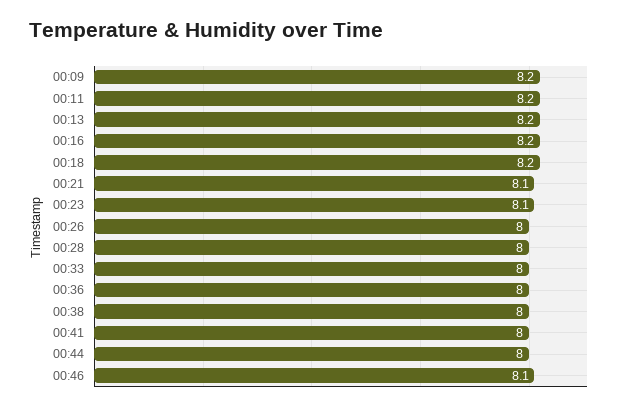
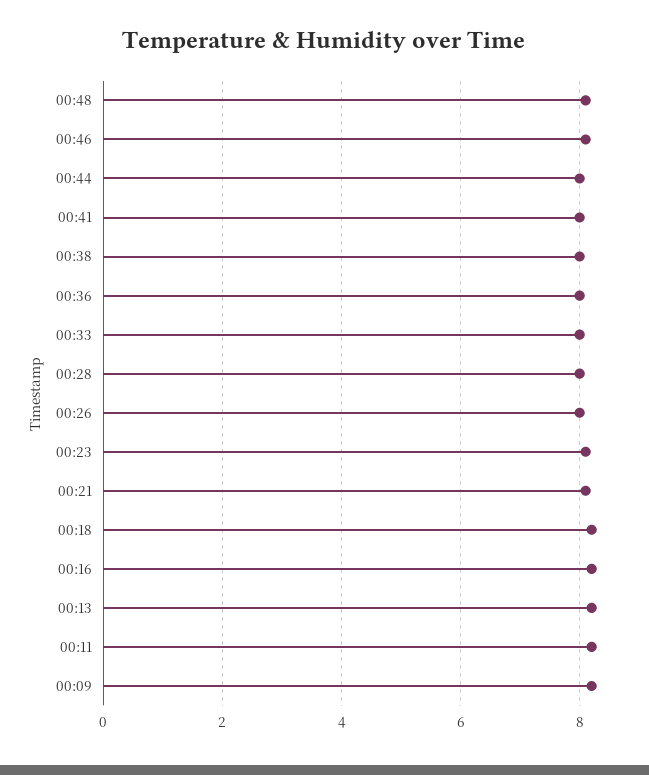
00:48: none -> 8

